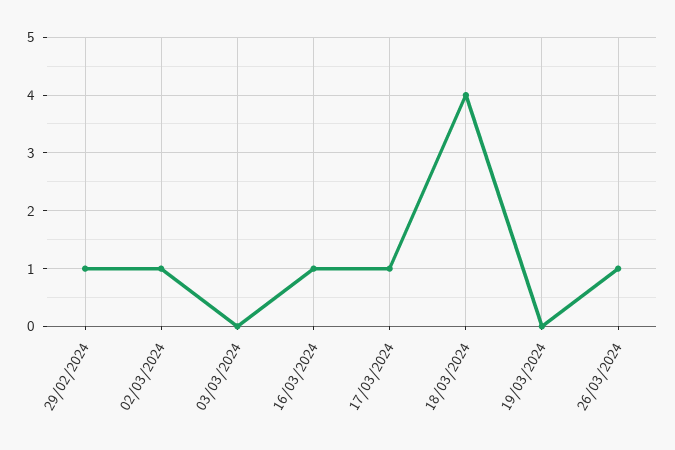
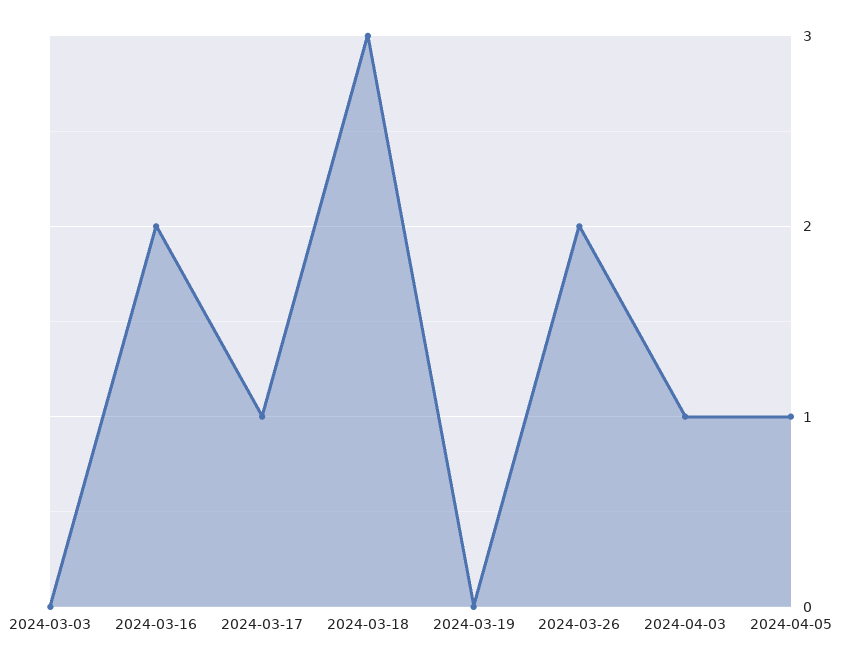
29/02/2024: 1 -> none
02/03/2024: 1 -> none
16/03/2024: 1 -> 2
18/03/2024: 4 -> 3
26/03/2024: 1 -> 2
2024-04-03: none -> 1
2024-04-05: none -> 1

